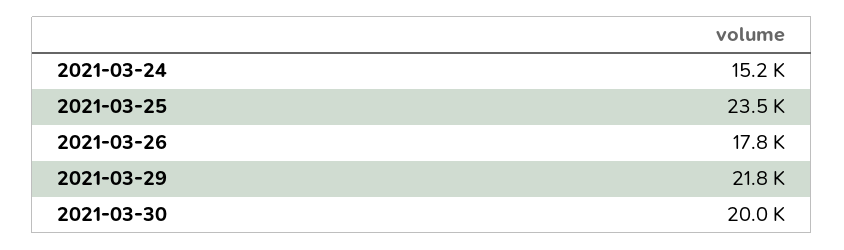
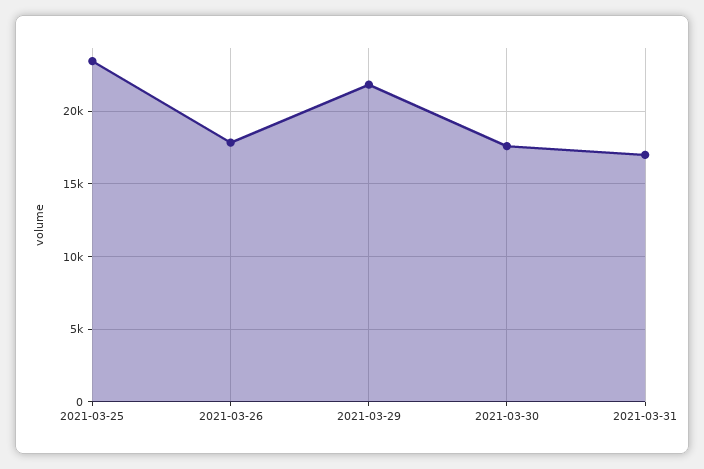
2021-03-24: 15200 -> none
2021-03-30: 20000 -> 17500
2021-03-31: none -> 17000

